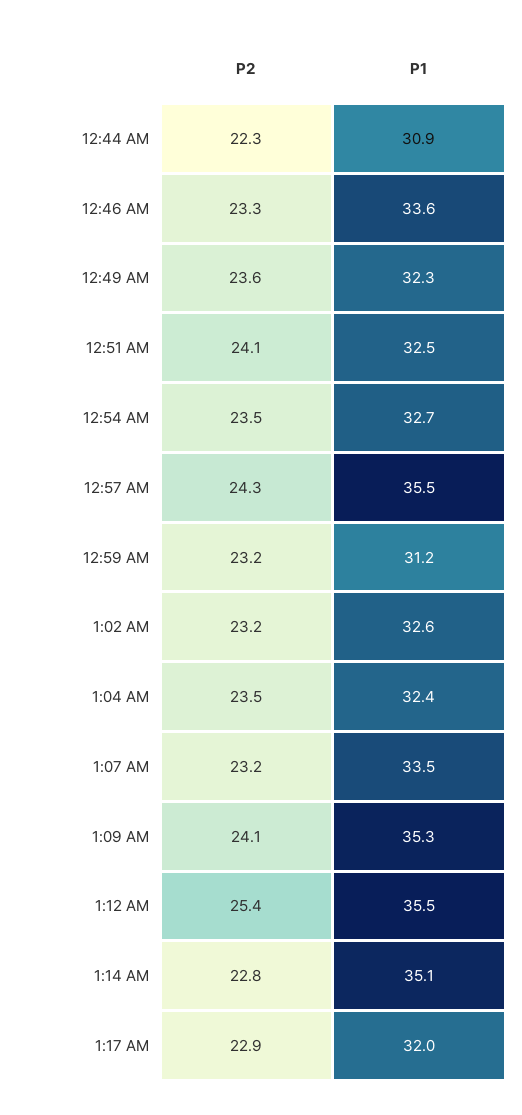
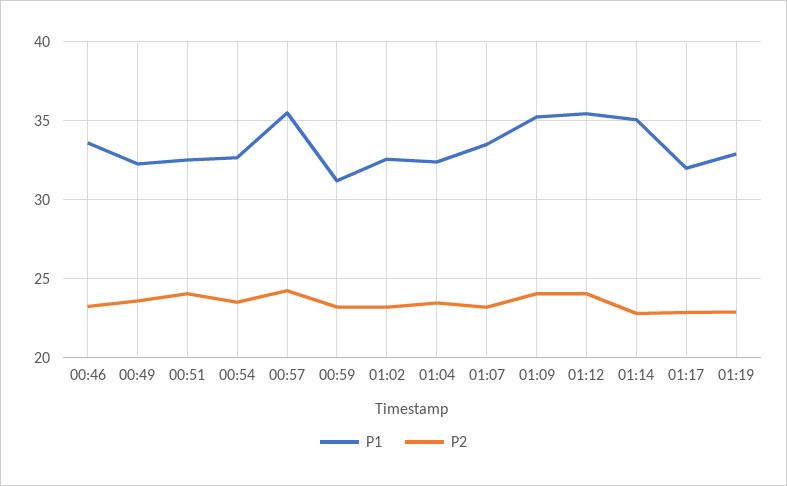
P2, 12:44 AM: 22.3 -> none
P1, 12:44 AM: 30.9 -> none
P2, 1:12 AM: 25.4 -> 24
P1, 01:19: none -> 33
P2, 01:19: none -> 23

